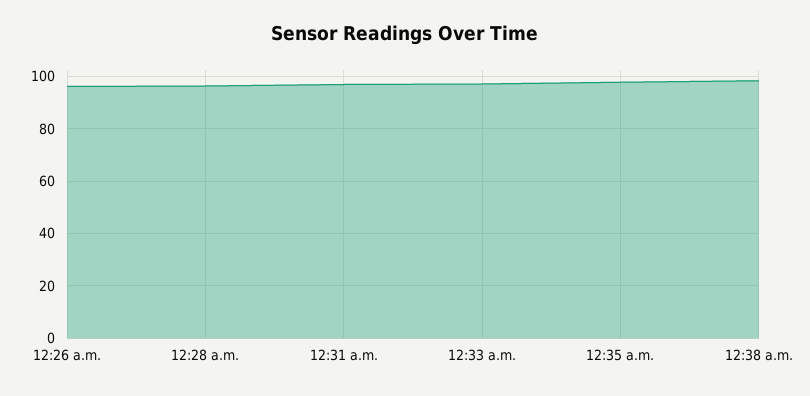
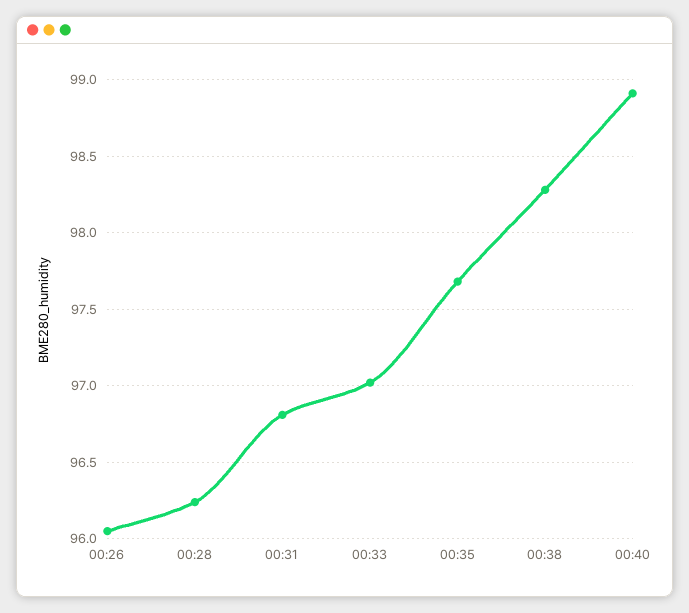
00:40: none -> 98.9

